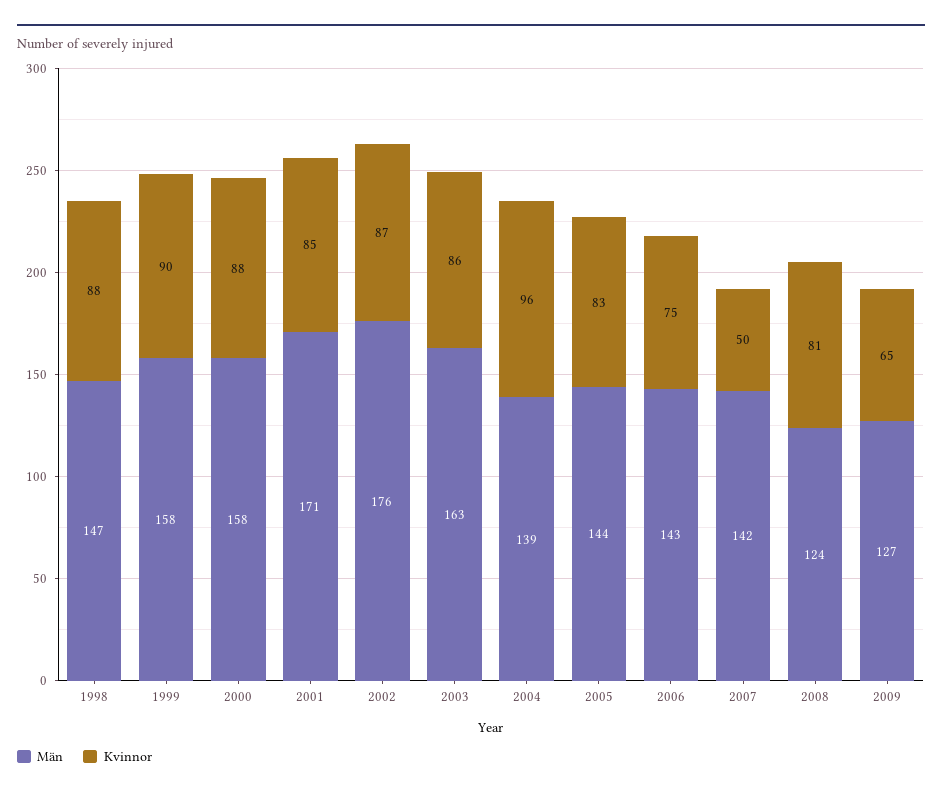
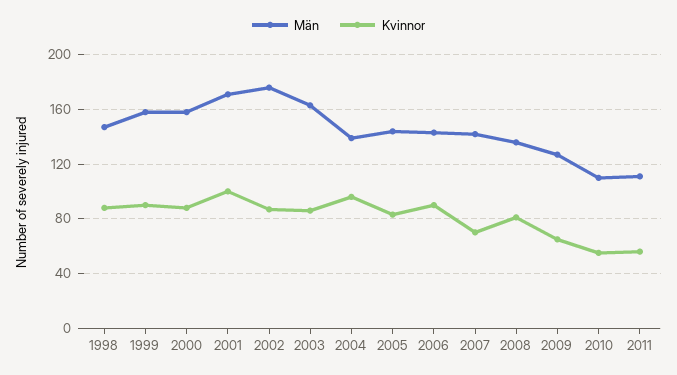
Kvinnor, 2001: 85 -> 100
Kvinnor, 2006: 75 -> 90
Kvinnor, 2007: 50 -> 70
Män, 2008: 124 -> 135
Män, 2010: none -> 110
Kvinnor, 2010: none -> 55
Män, 2011: none -> 110
Kvinnor, 2011: none -> 55

